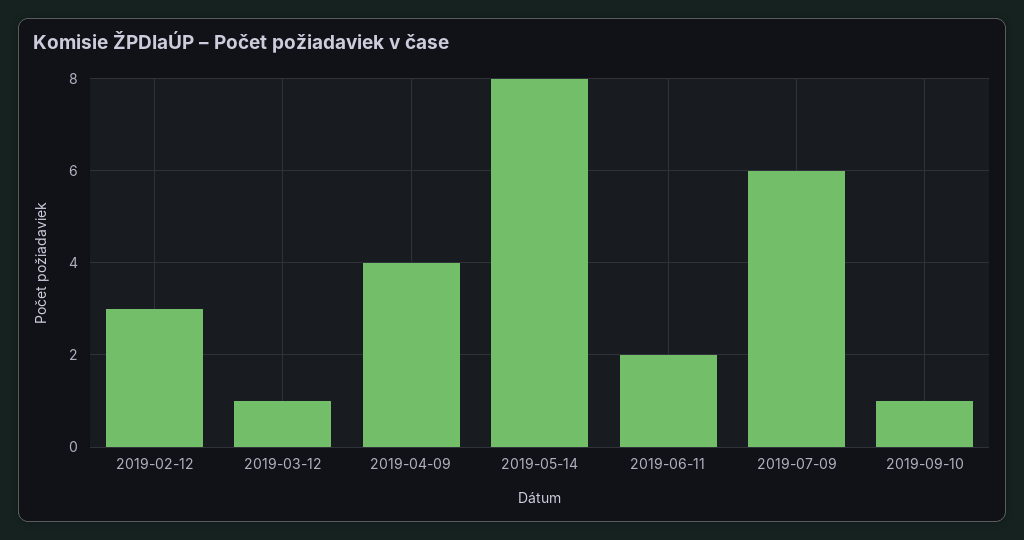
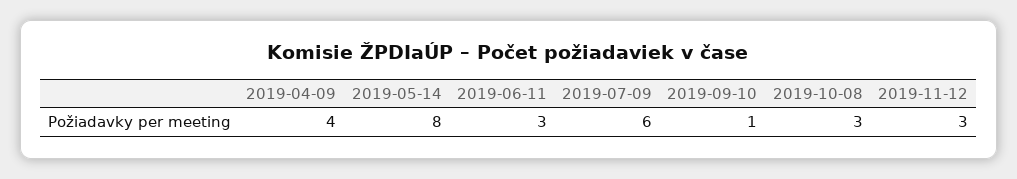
2019-02-12: 3 -> none
2019-03-12: 1 -> none
2019-06-11: 2 -> 3
2019-10-08: none -> 3
2019-11-12: none -> 3

